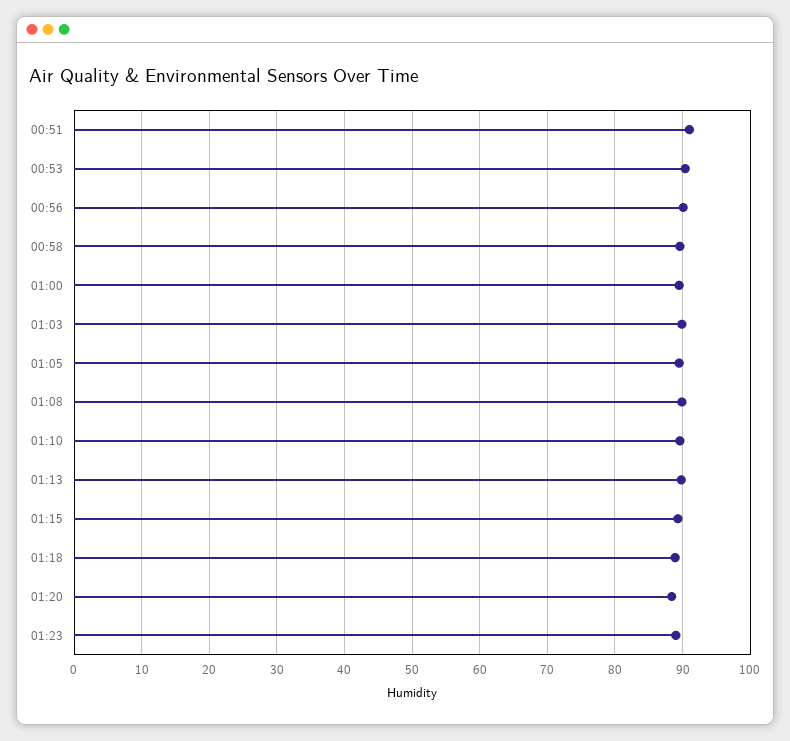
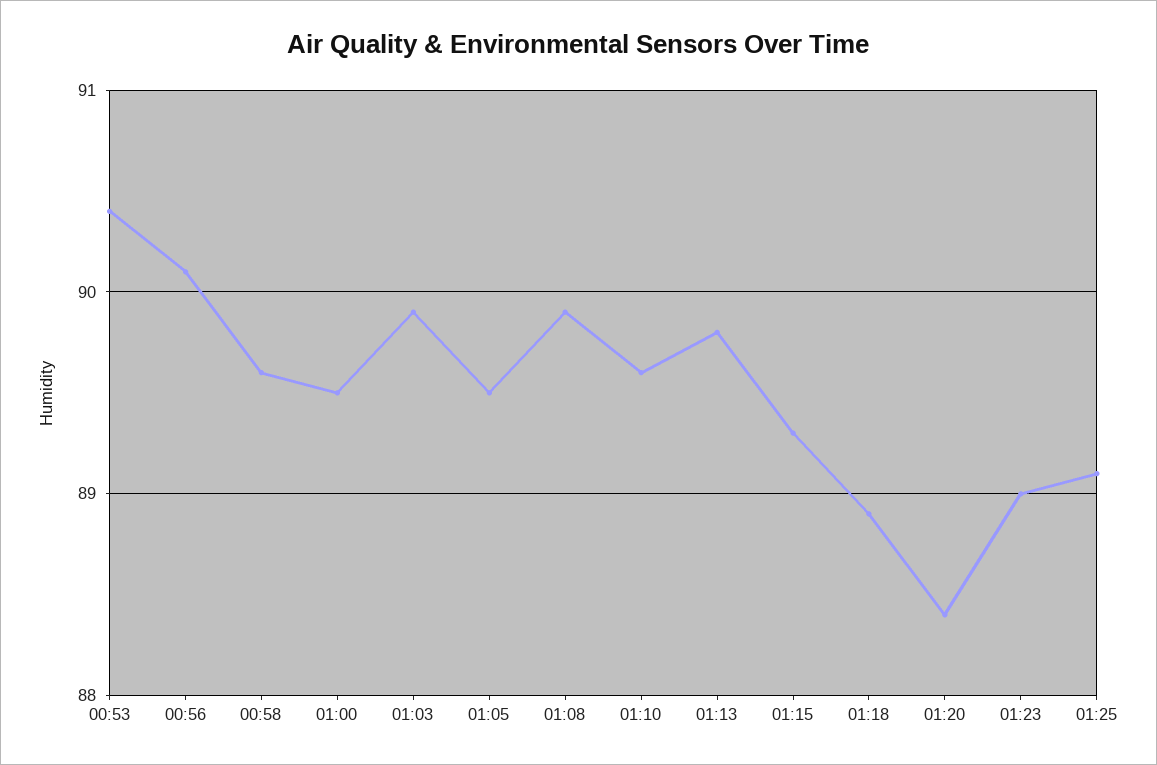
00:51: 91 -> none
01:25: none -> 89.1

